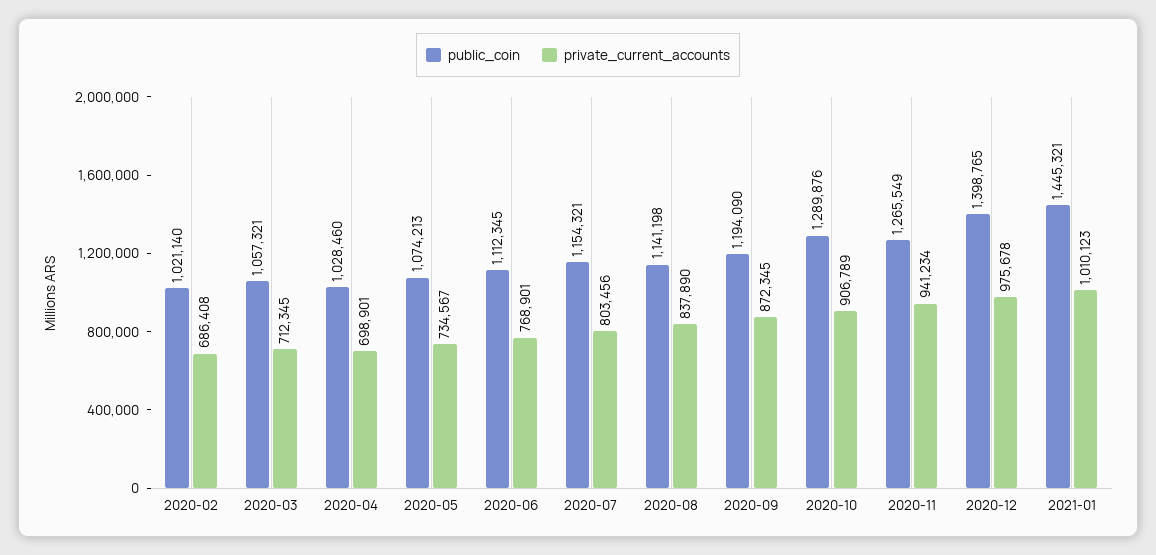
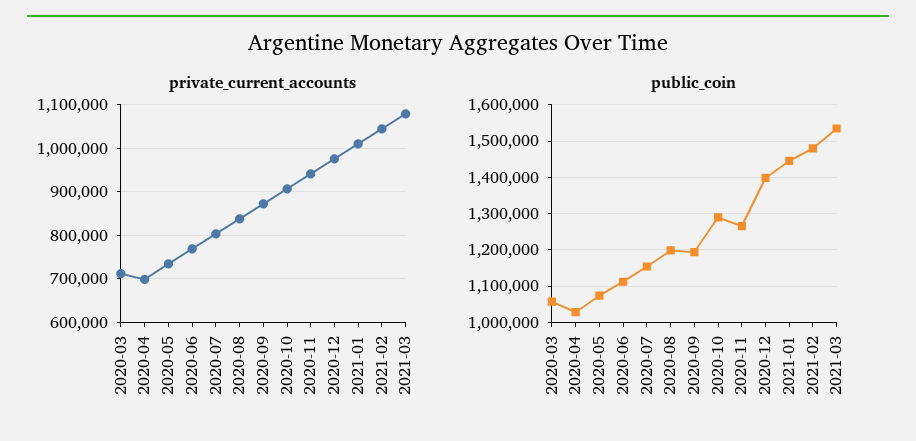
public_coin, 2020-02: 1021140 -> none
private_current_accounts, 2020-02: 686408 -> none
public_coin, 2020-08: 1141198 -> 1200000
private_current_accounts, 2021-02: none -> 1040000
private_current_accounts, 2021-03: none -> 1080000
public_coin, 2021-02: none -> 1480000
public_coin, 2021-03: none -> 1540000

